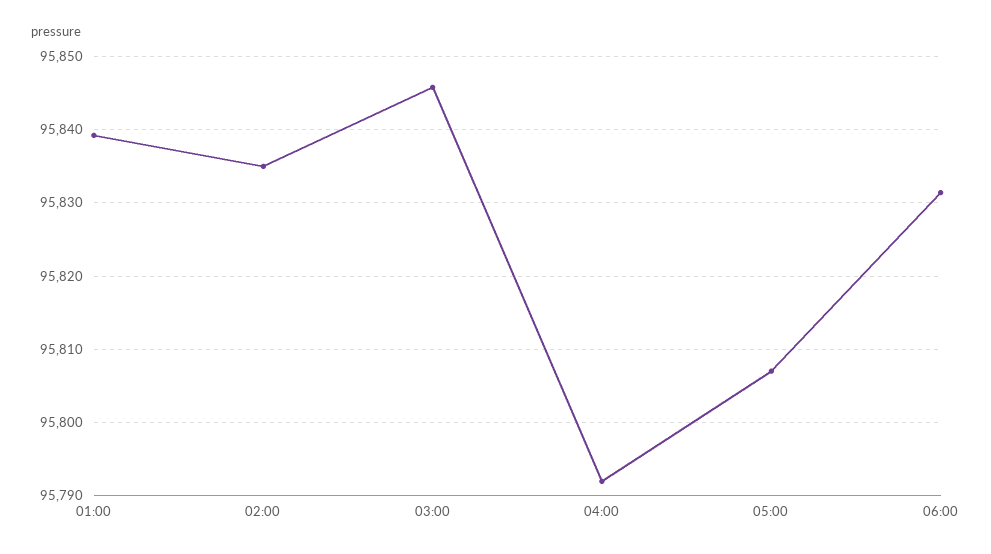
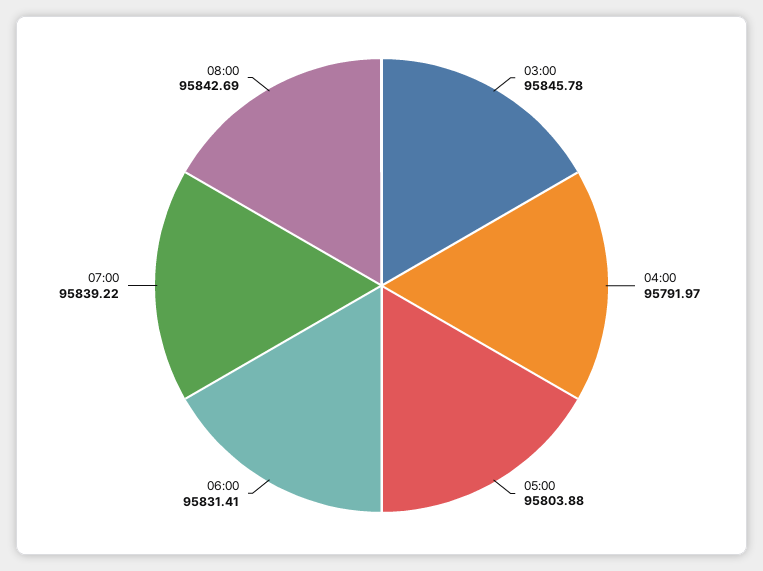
01:00: 95839 -> none
02:00: 95835 -> none
05:00: 95807 -> 95803.88
07:00: none -> 95839.22
08:00: none -> 95842.69

